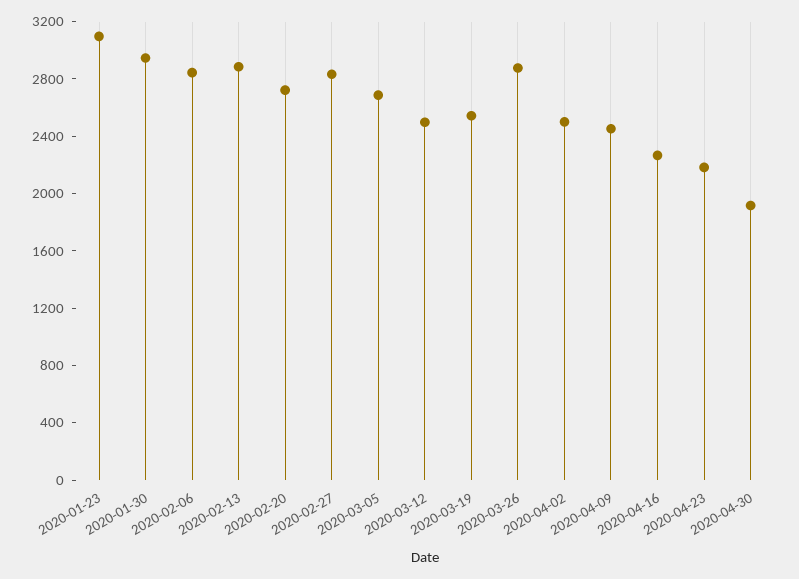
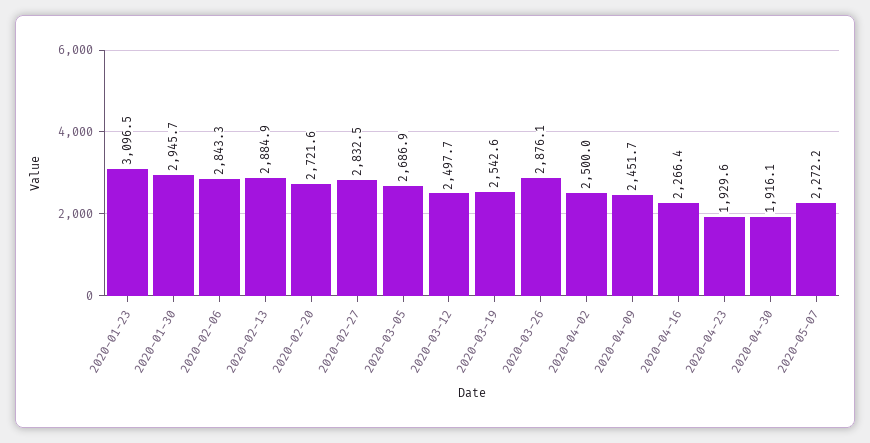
2020-04-23: 2200 -> 1929.6
2020-05-07: none -> 2272.2

